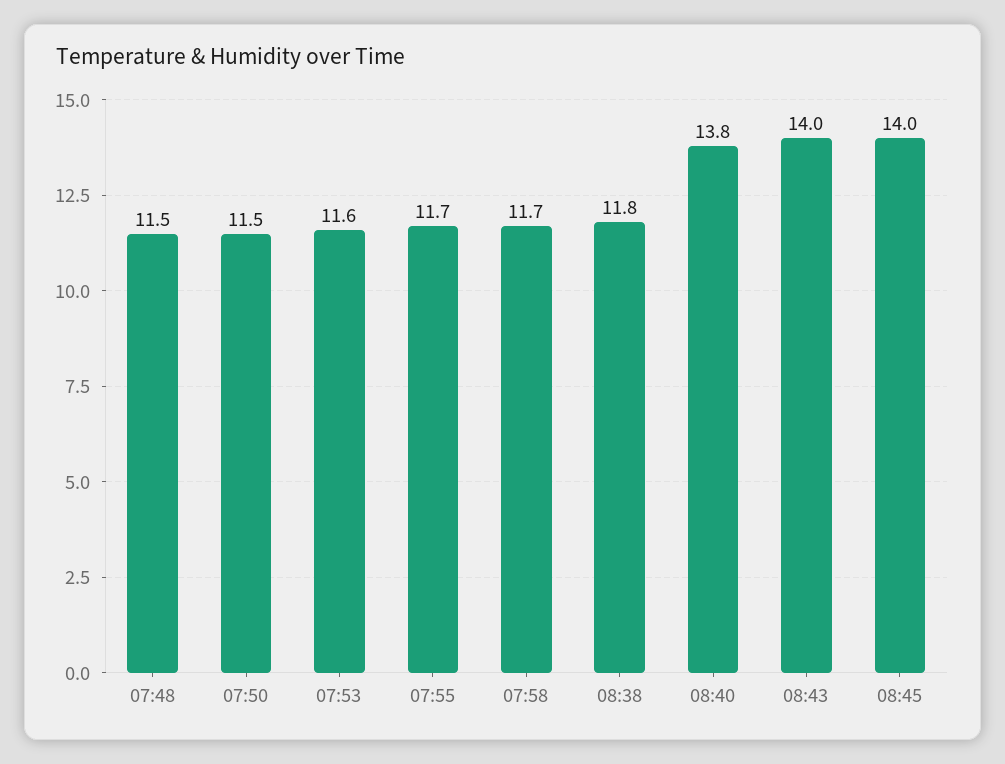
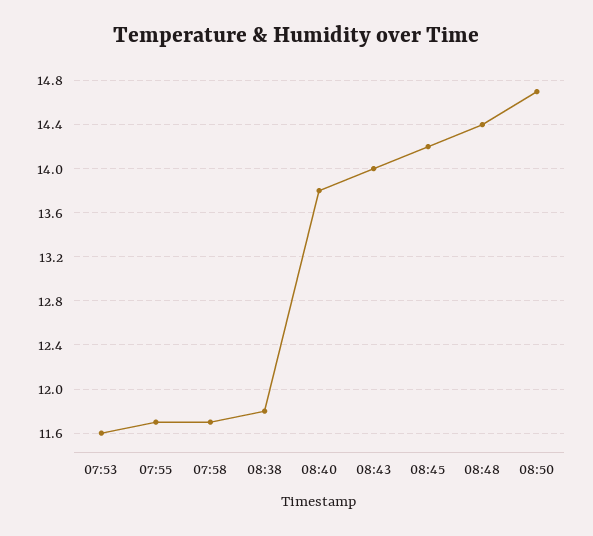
07:48: 11.5 -> none
07:50: 11.5 -> none
08:45: 14 -> 14.2
08:48: none -> 14.4
08:50: none -> 14.7

